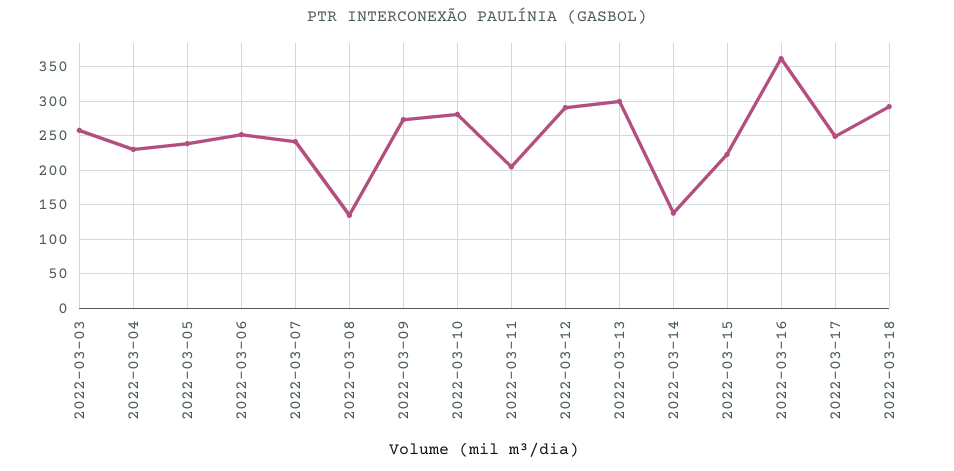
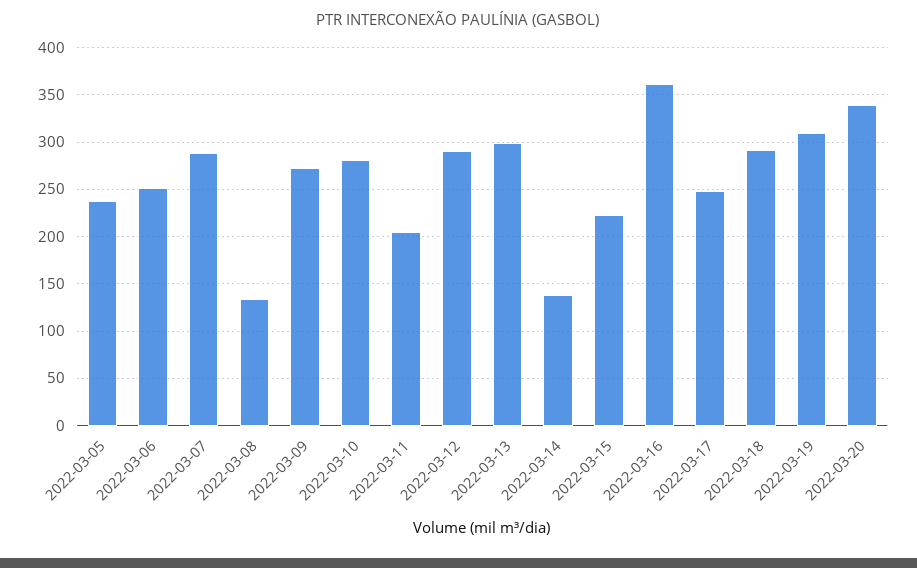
2022-03-03: 260 -> none
2022-03-04: 230 -> none
2022-03-07: 240 -> 290
2022-03-19: none -> 310
2022-03-20: none -> 340

